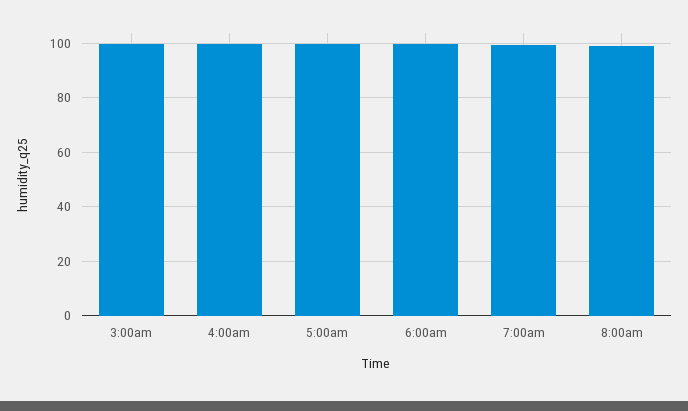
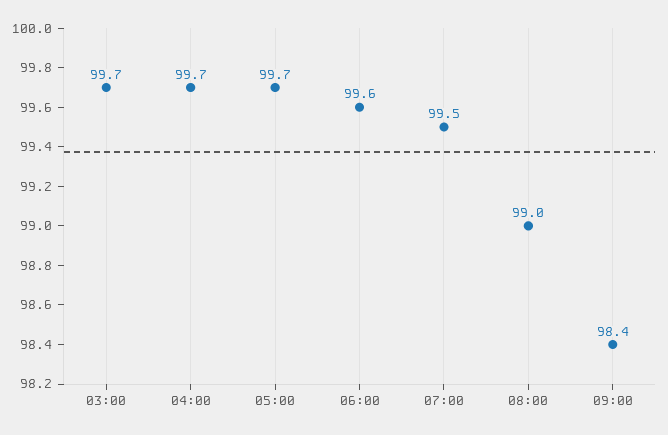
09:00: none -> 98.4

